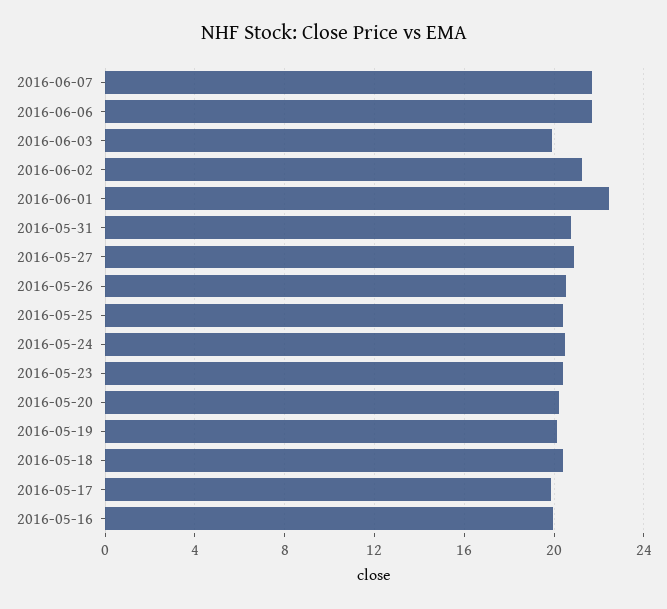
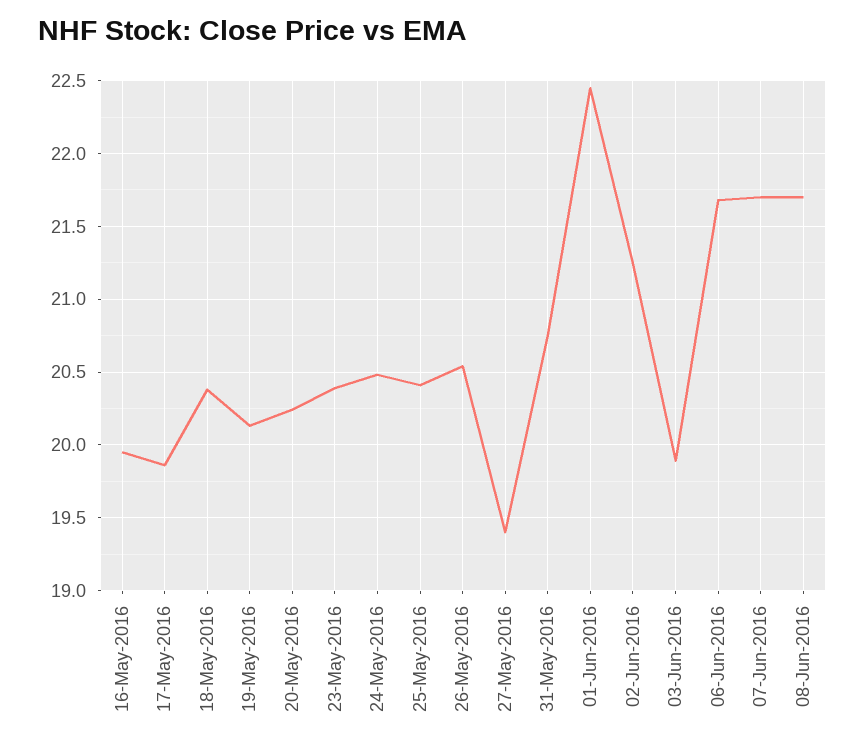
2016-05-27: 21 -> 19.4
08-Jun-2016: none -> 21.7

